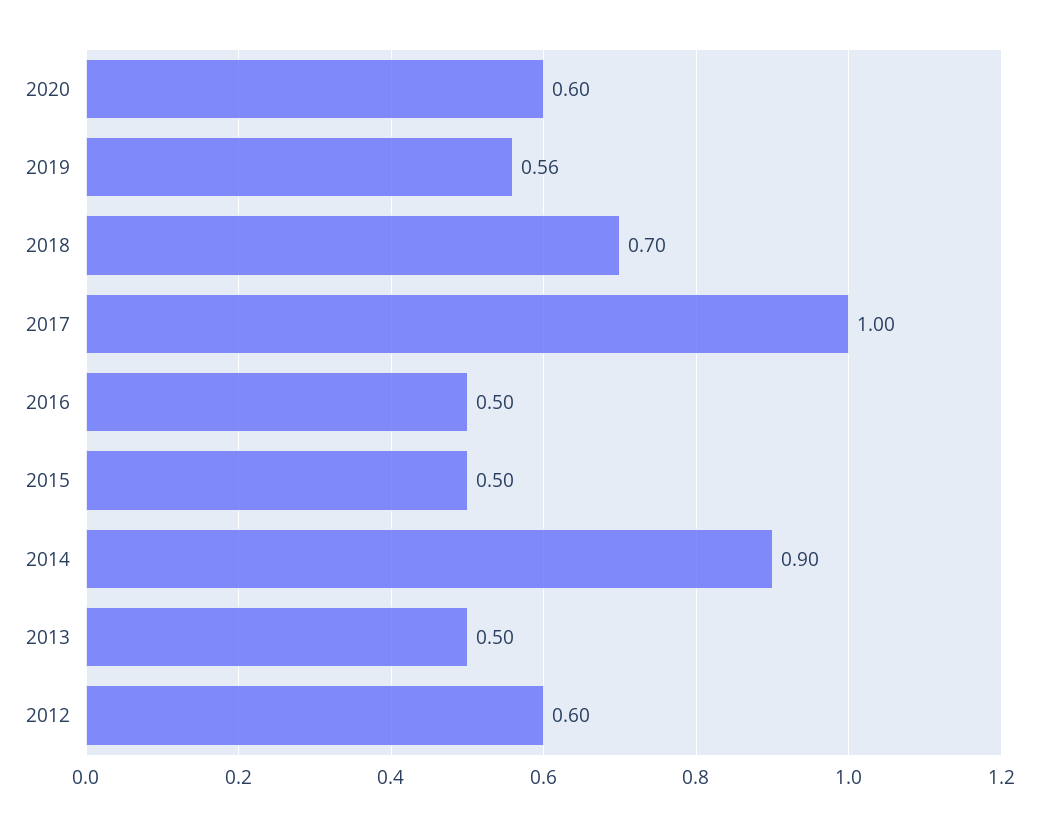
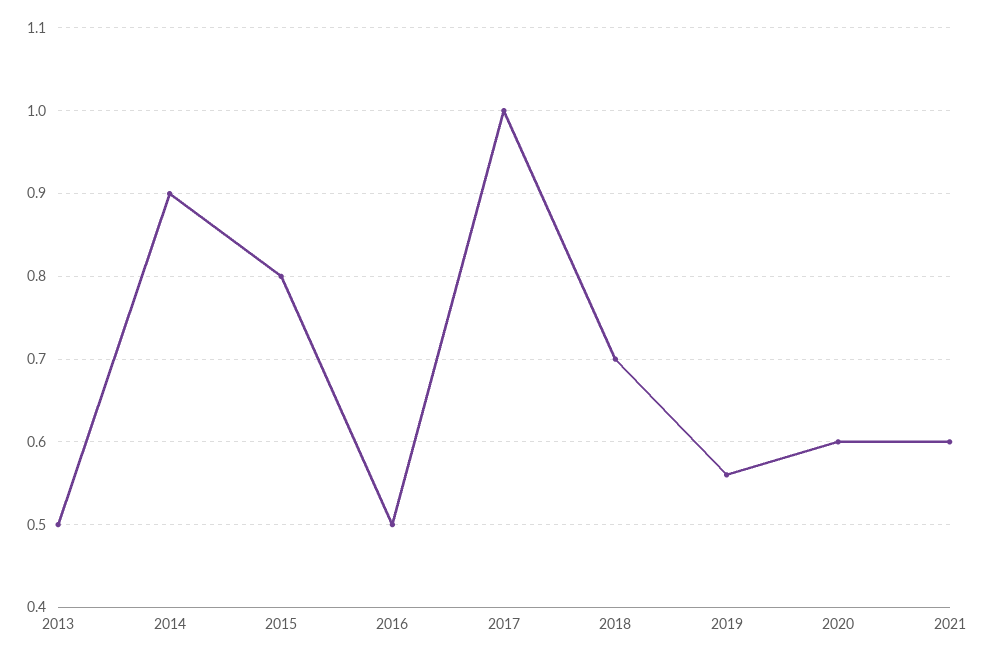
2015: 0.5 -> 0.8
2012: 0.6 -> none
2021: none -> 0.6

